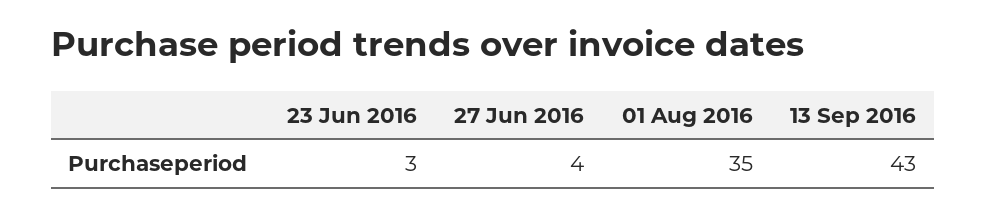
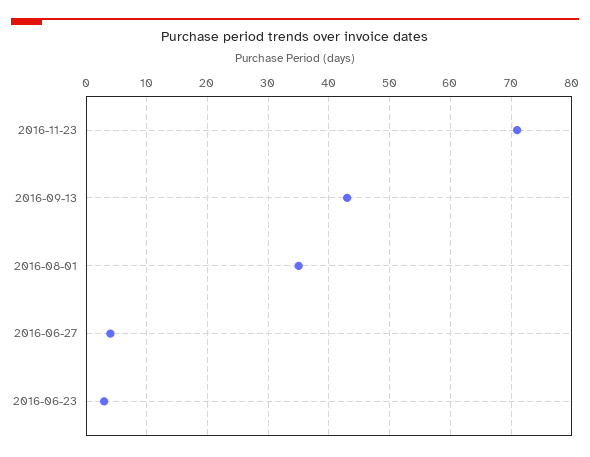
2016-11-23: none -> 71

